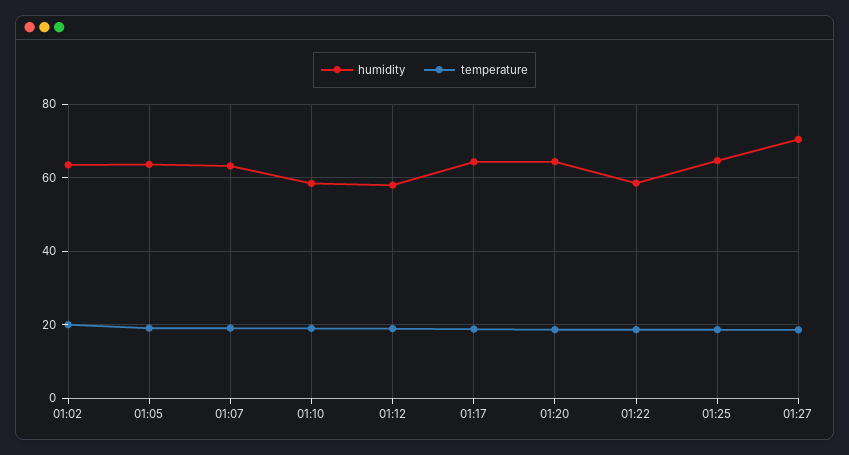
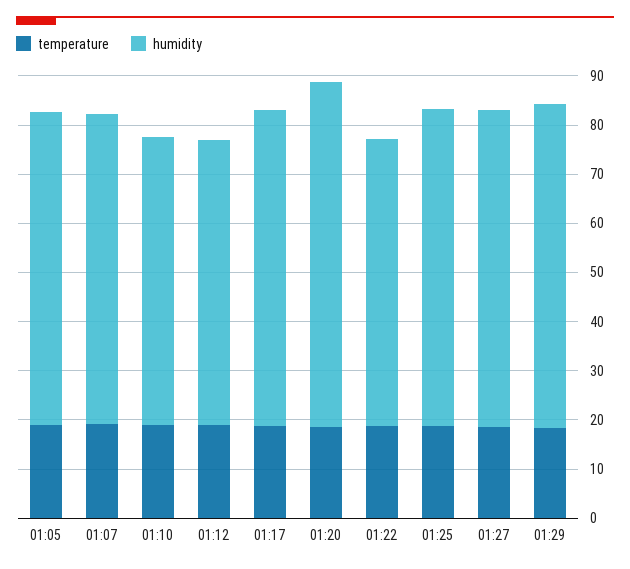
humidity, 01:02: 64 -> none
temperature, 01:02: 20 -> none
humidity, 01:20: 64 -> 70
humidity, 01:27: 70 -> 64
temperature, 01:29: none -> 18
humidity, 01:29: none -> 66

